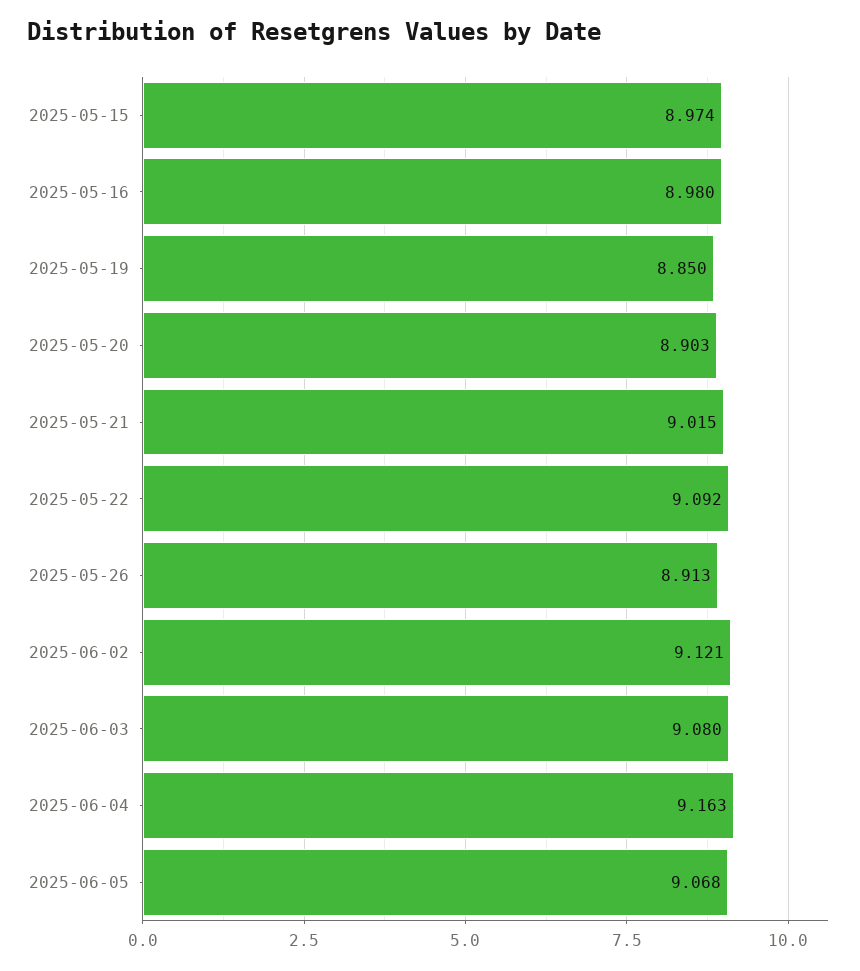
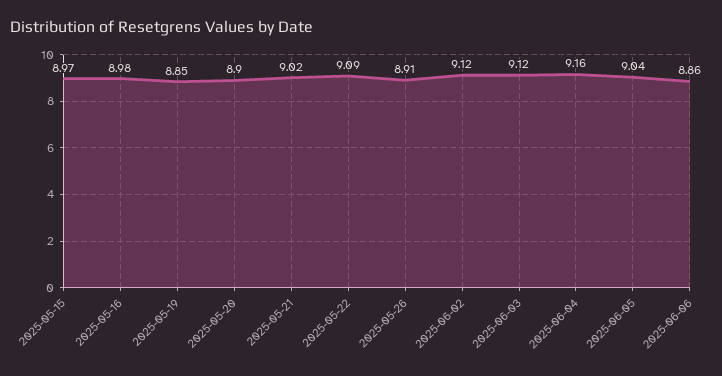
2025-06-03: 9.08 -> 9.12
2025-06-05: 9.068 -> 9.04
2025-06-06: none -> 8.86

